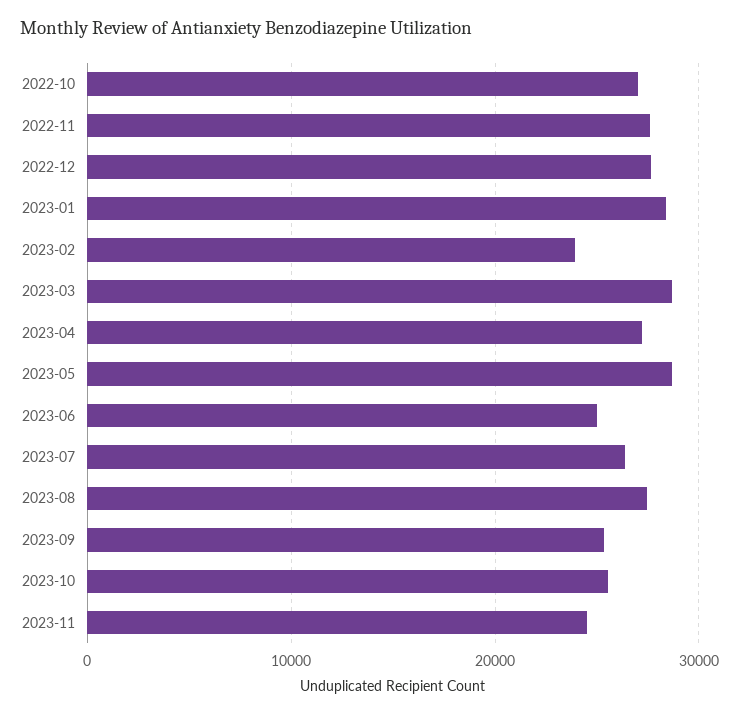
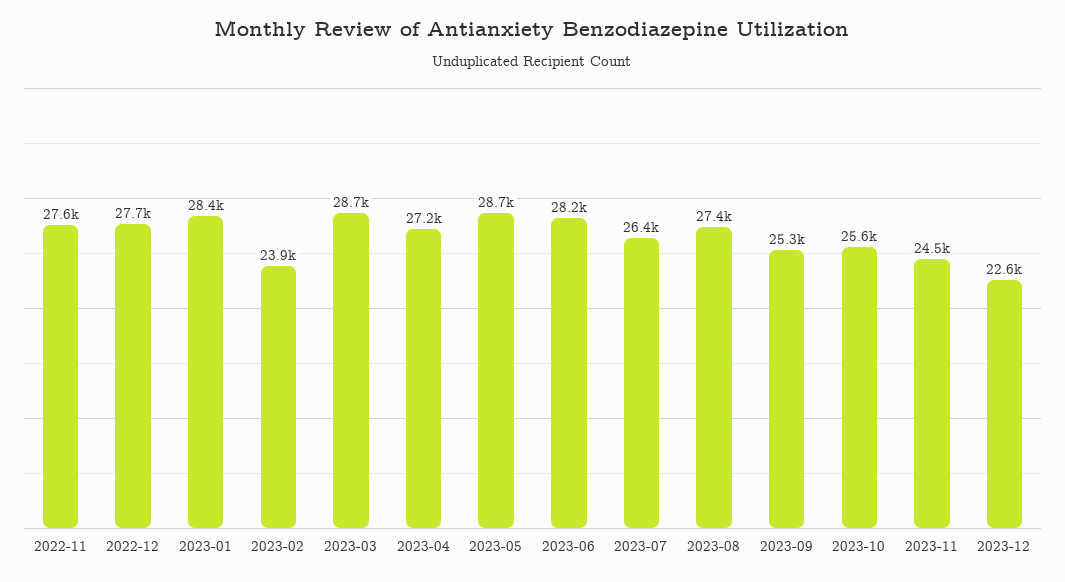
2022-10: 27000 -> none
2023-06: 25000 -> 28200
2023-12: none -> 22600

